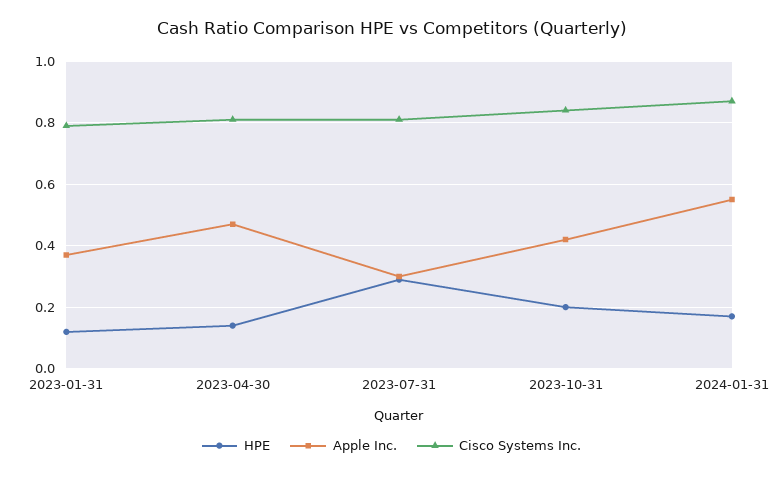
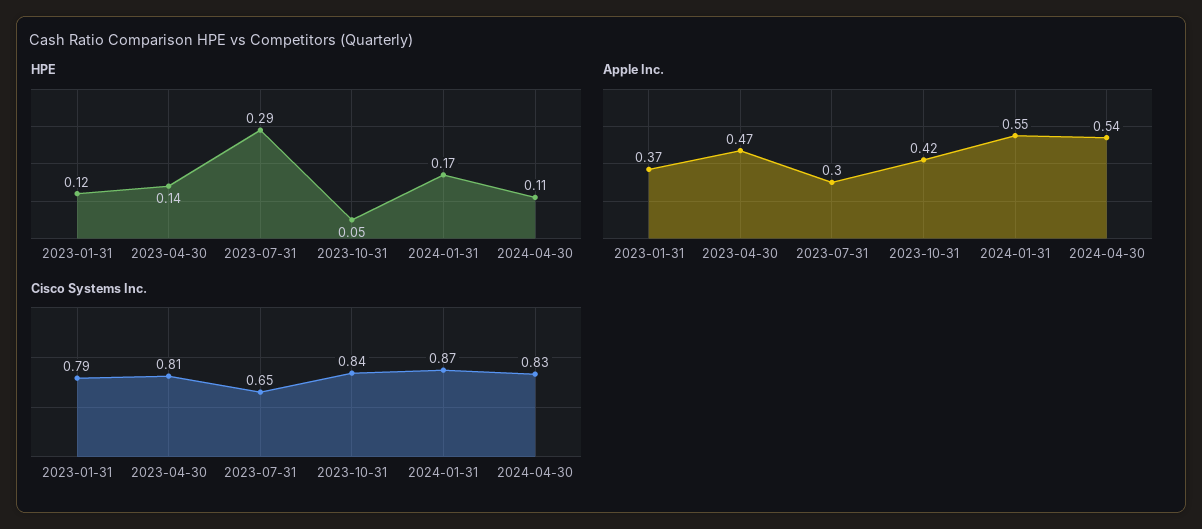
Cisco Systems Inc., 2023-07-31: 0.8 -> 0.65
HPE, 2023-10-31: 0.2 -> 0.05
HPE, 2024-04-30: none -> 0.11
Apple Inc., 2024-04-30: none -> 0.54
Cisco Systems Inc., 2024-04-30: none -> 0.83

